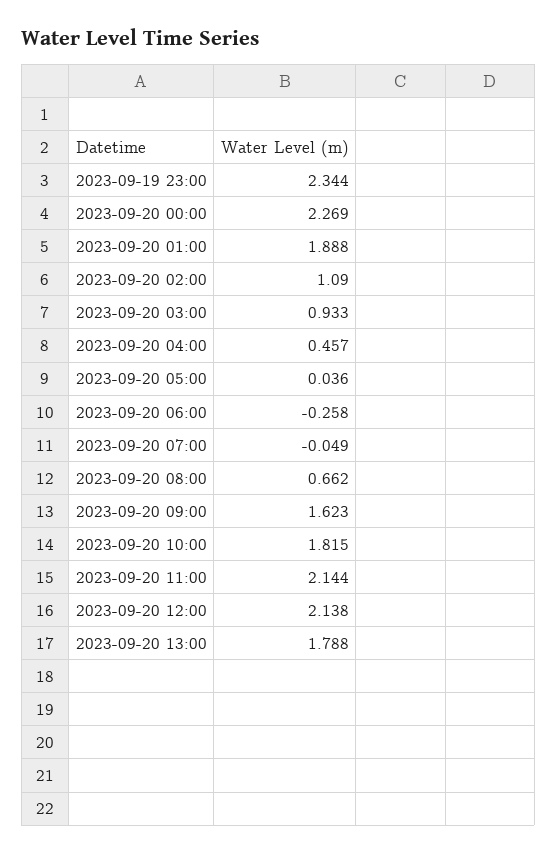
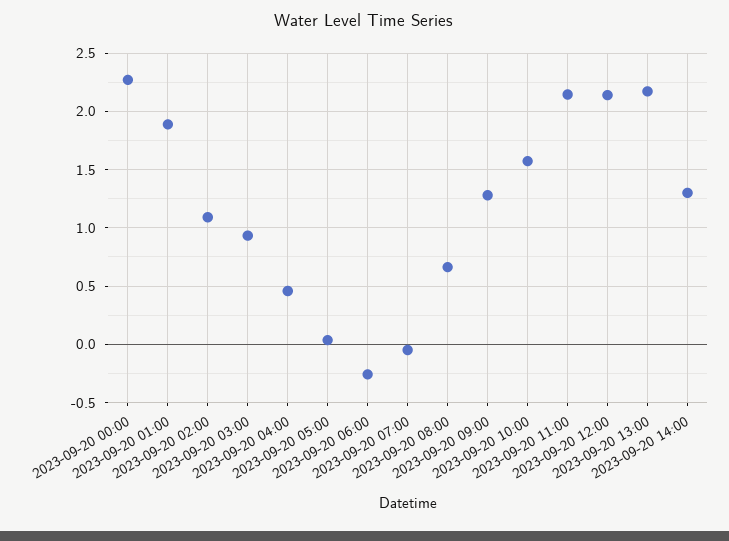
2023-09-19 23:00: 2.344 -> none
2023-09-20 09:00: 1.623 -> 1.3
2023-09-20 10:00: 1.815 -> 1.6
2023-09-20 13:00: 1.788 -> 2.2
2023-09-20 14:00: none -> 1.3

